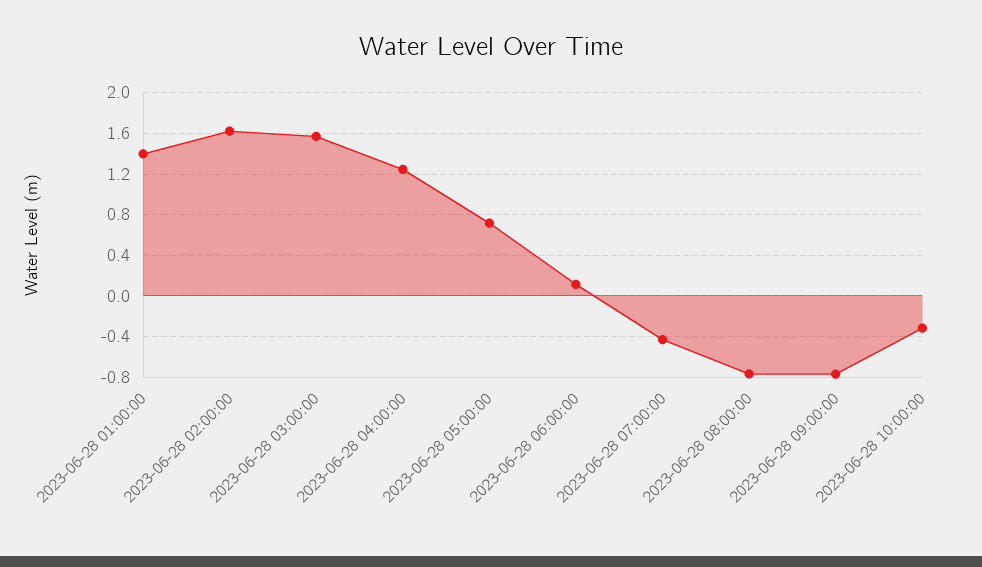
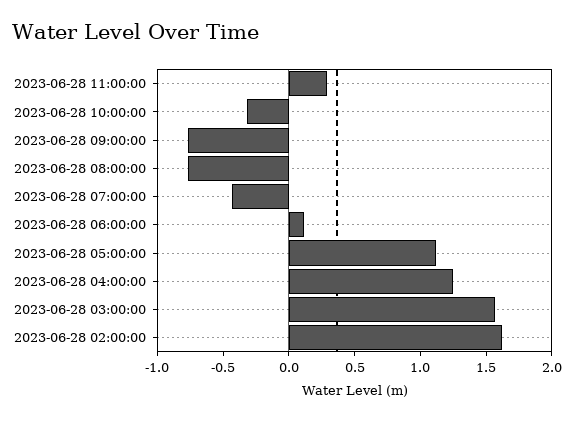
2023-06-28 01:00:00: 1.4 -> none
2023-06-28 05:00:00: 0.7 -> 1.1
2023-06-28 11:00:00: none -> 0.3

